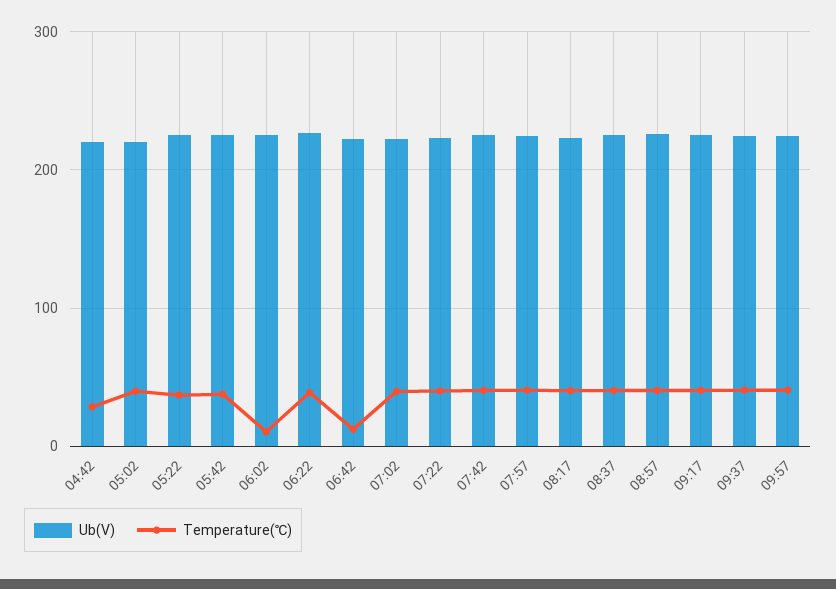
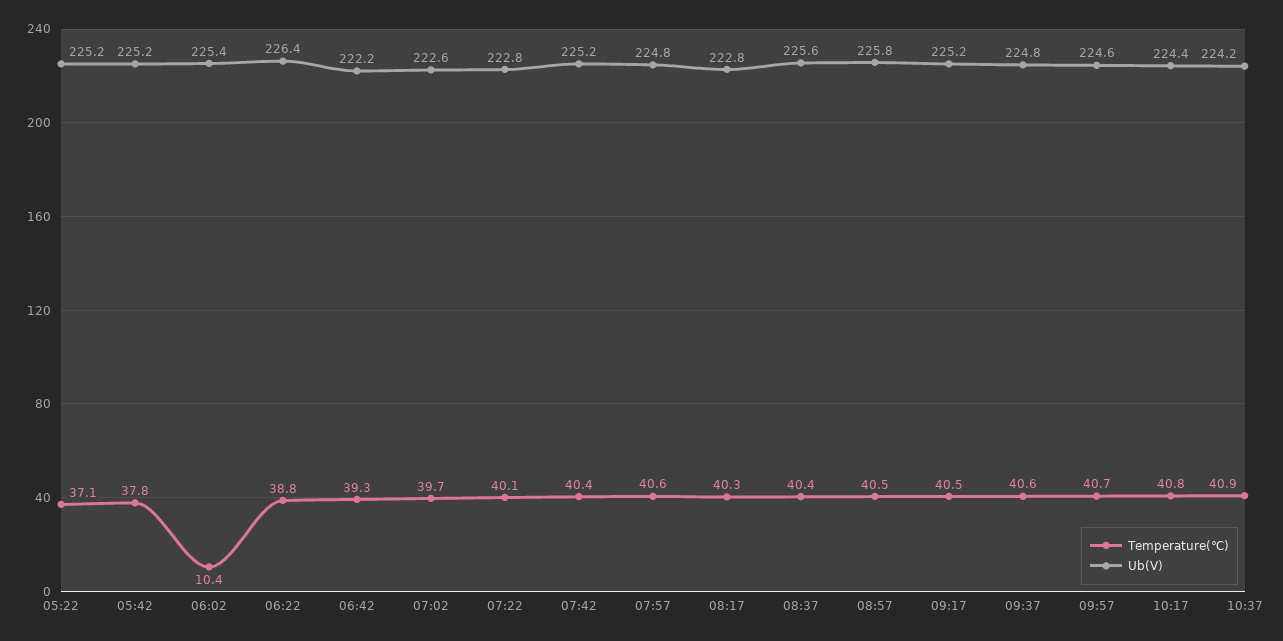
Ub(V), 04:42: 220 -> none
Temperature(℃), 04:42: 30 -> none
Ub(V), 05:02: 220 -> none
Temperature(℃), 05:02: 40 -> none
Temperature(℃), 06:42: 10 -> 39.3
Temperature(℃), 10:17: none -> 40.8
Ub(V), 10:17: none -> 224.4
Temperature(℃), 10:37: none -> 40.9
Ub(V), 10:37: none -> 224.2

